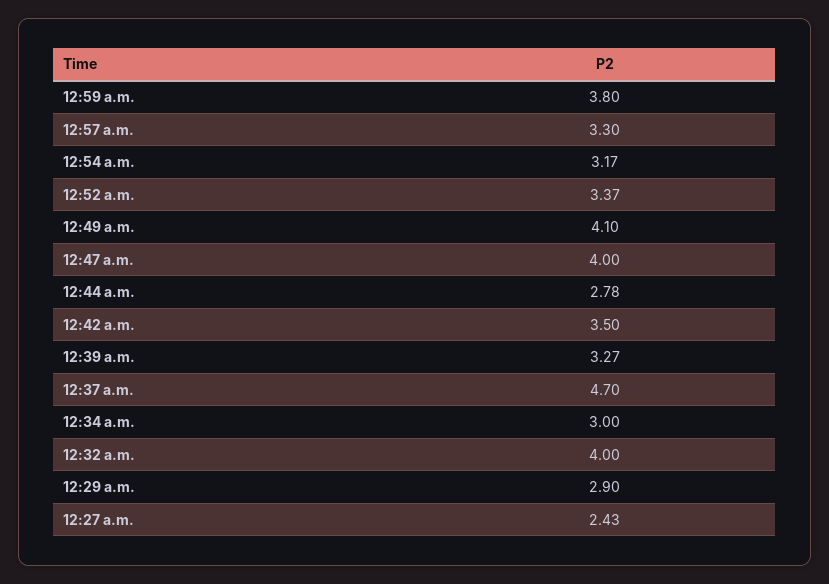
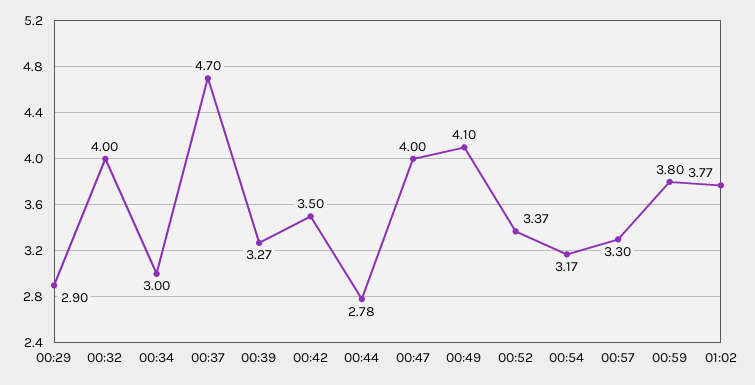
12:27 a.m.: 2.43 -> none
01:02: none -> 3.77

